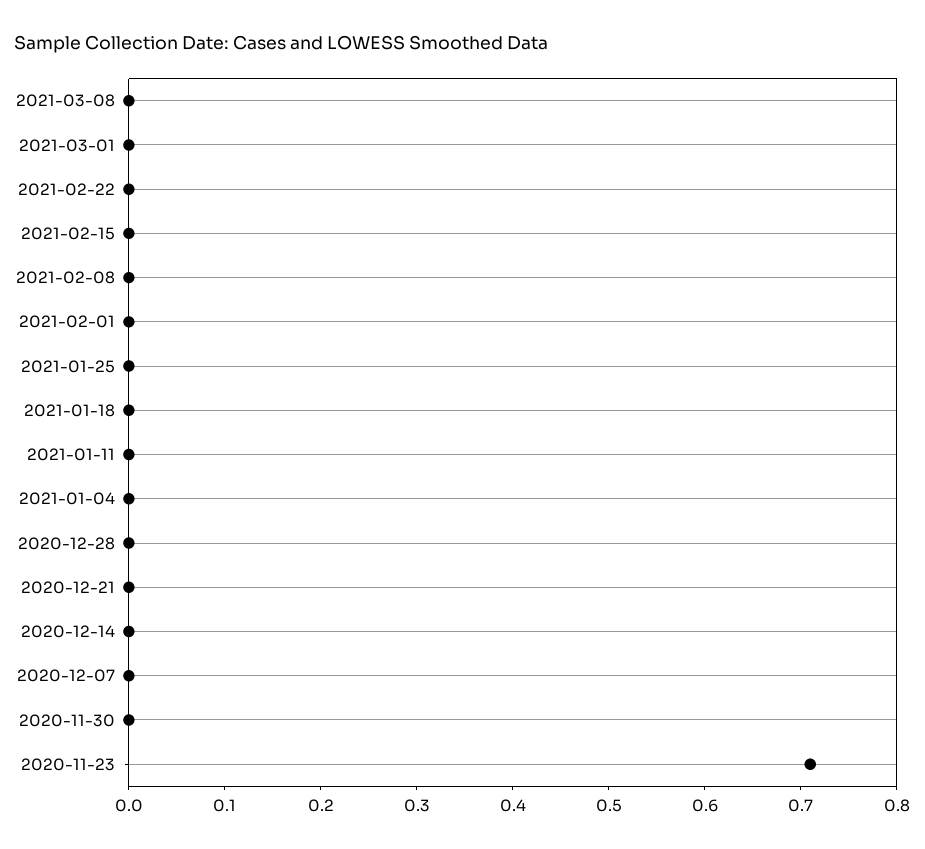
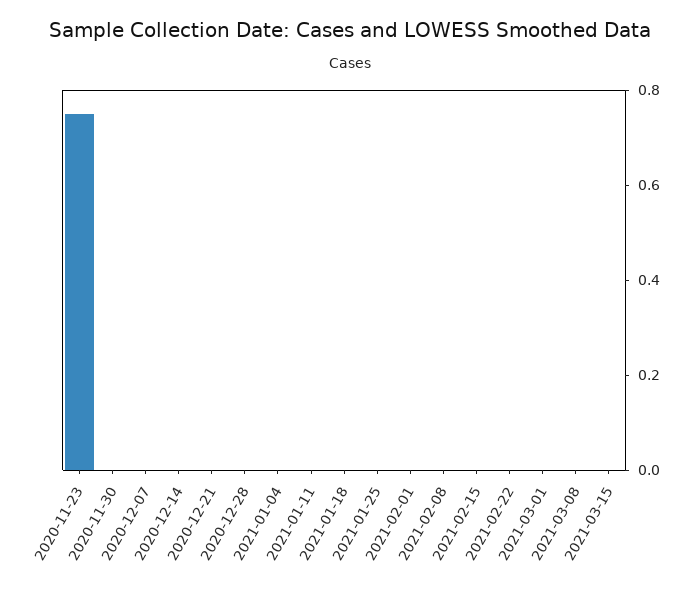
2020-11-23: 0.71 -> 0.75
2021-03-15: none -> 0

